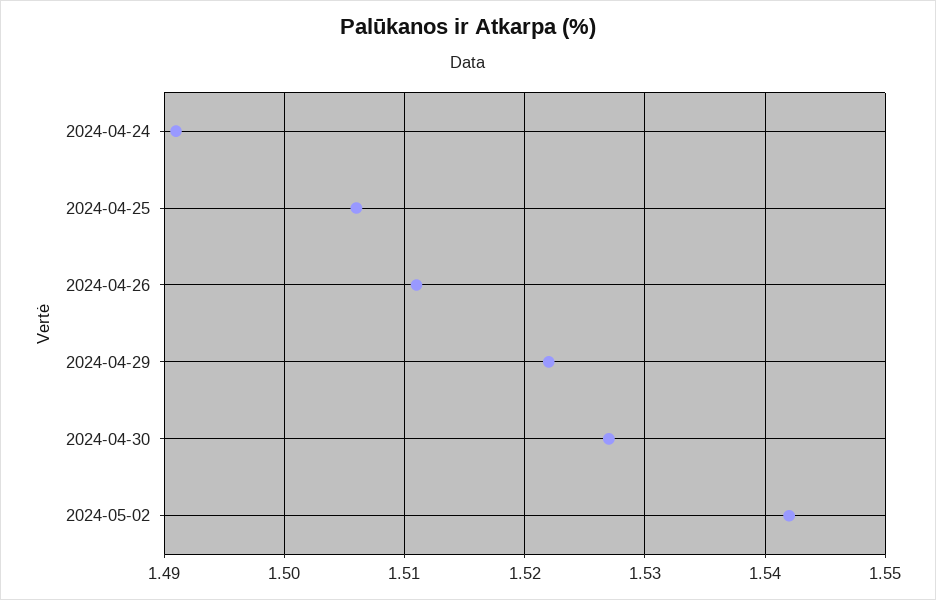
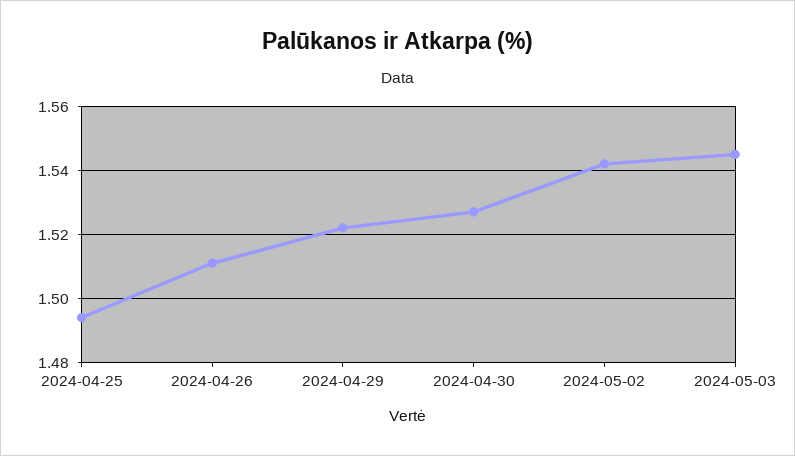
2024-04-24: 1.491 -> none
2024-04-25: 1.506 -> 1.495
2024-05-03: none -> 1.545

